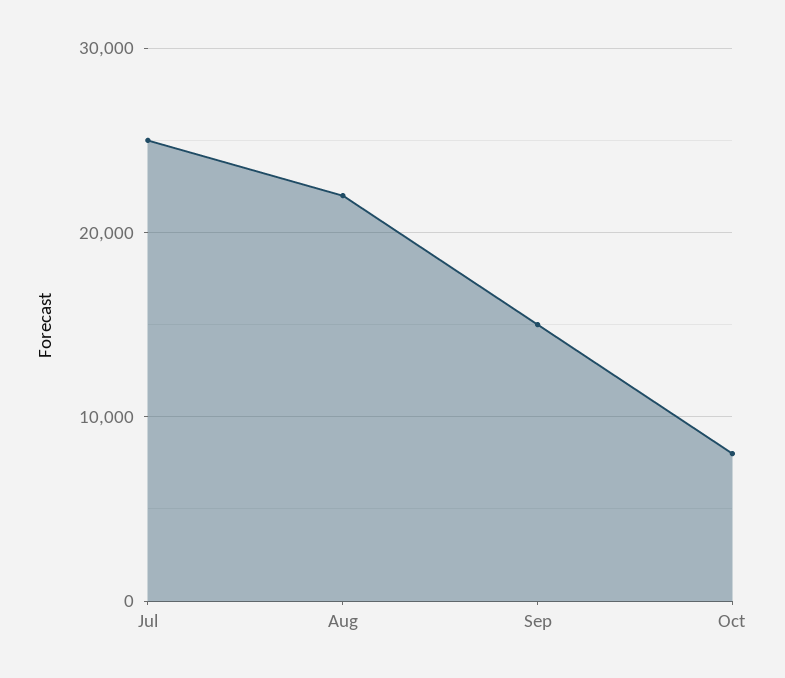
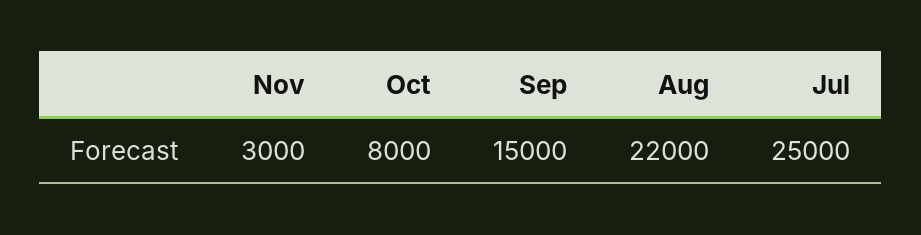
Nov: none -> 3000

